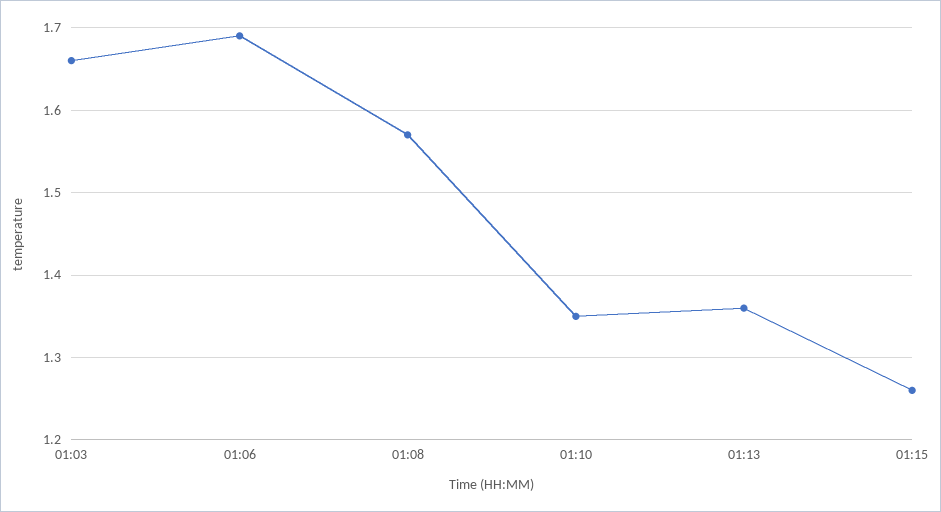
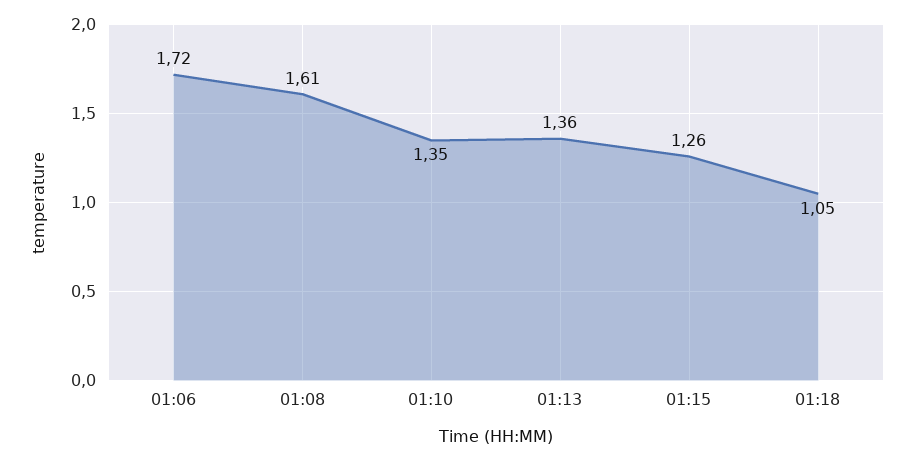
01:03: 1.66 -> none
01:06: 1.69 -> 1.72
01:08: 1.57 -> 1.61
01:18: none -> 1.05

